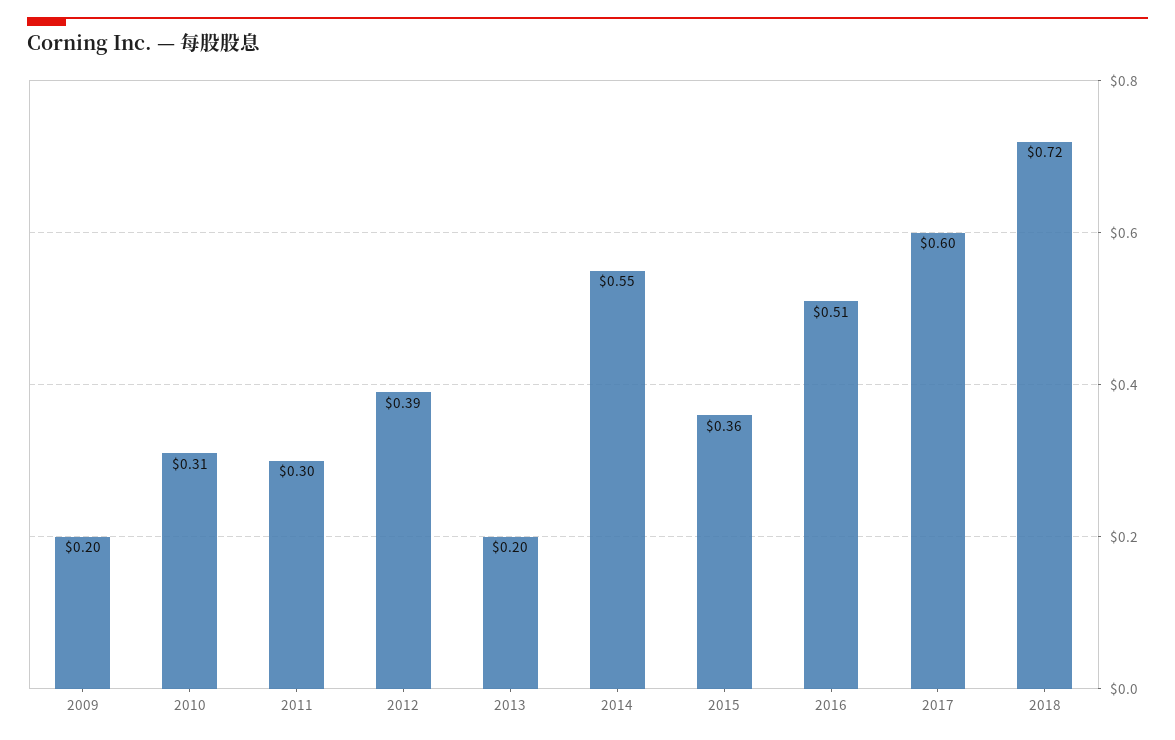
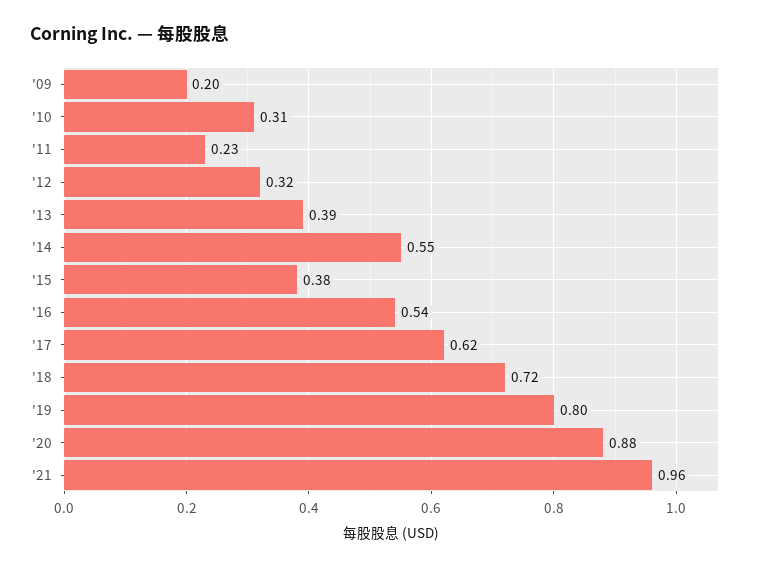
2011: 0.3 -> 0.23
2012: 0.39 -> 0.32
2013: 0.2 -> 0.39
2015: 0.36 -> 0.38
2016: 0.51 -> 0.54
2017: 0.6 -> 0.62
'19: none -> 0.8
'20: none -> 0.88
'21: none -> 0.96

